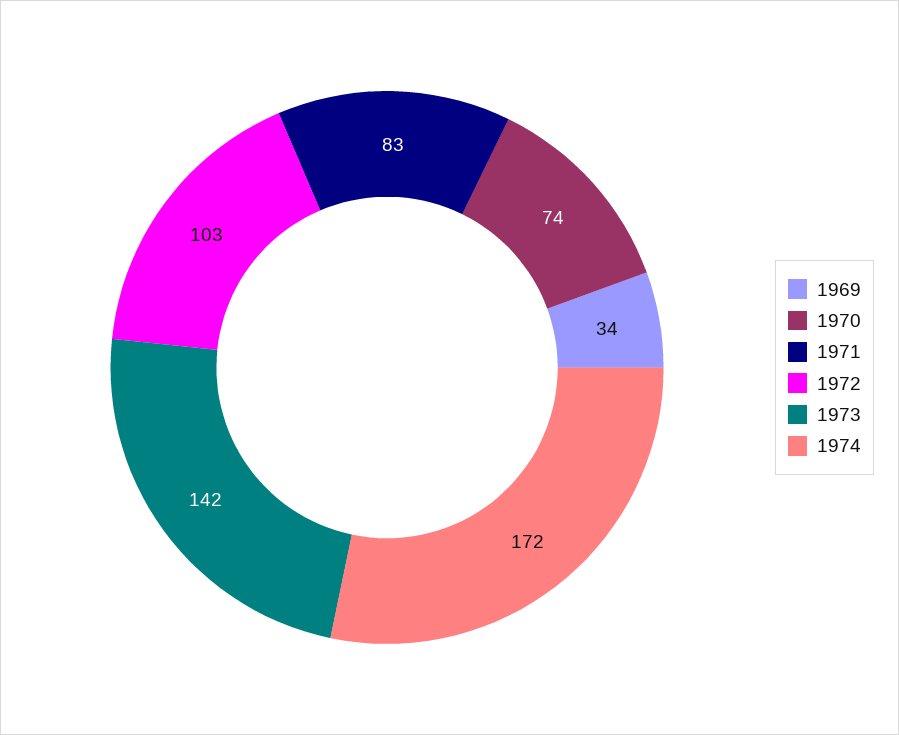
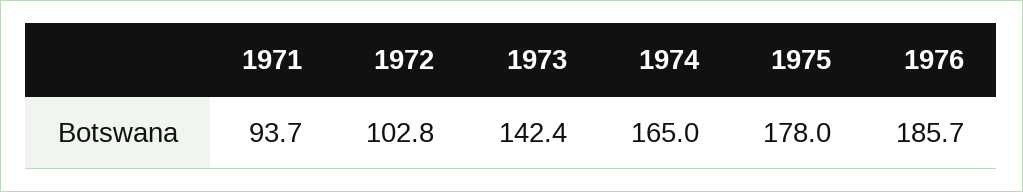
1969: 34 -> none
1970: 74 -> none
1971: 83 -> 93.7
1974: 172 -> 165
1975: none -> 178
1976: none -> 185.7

